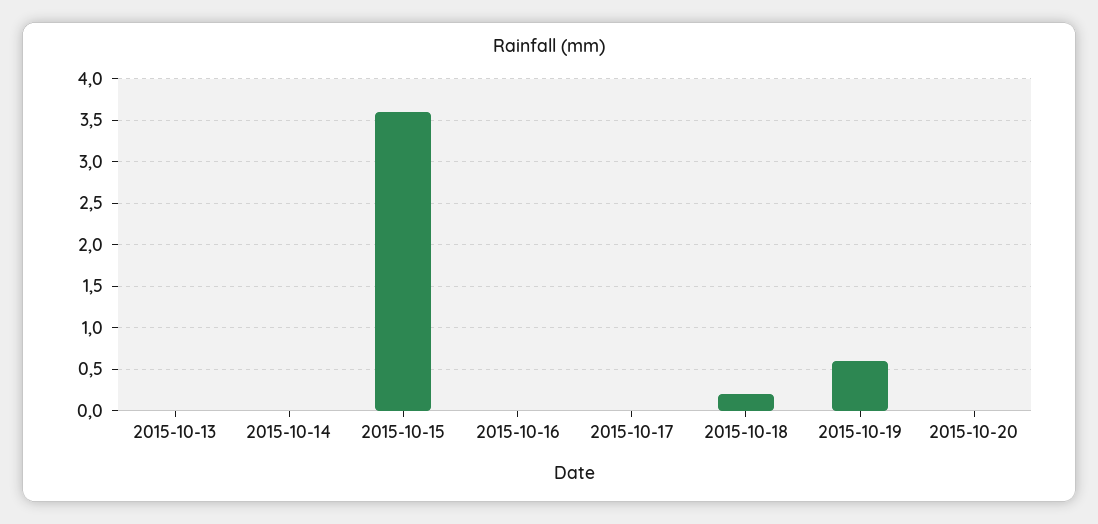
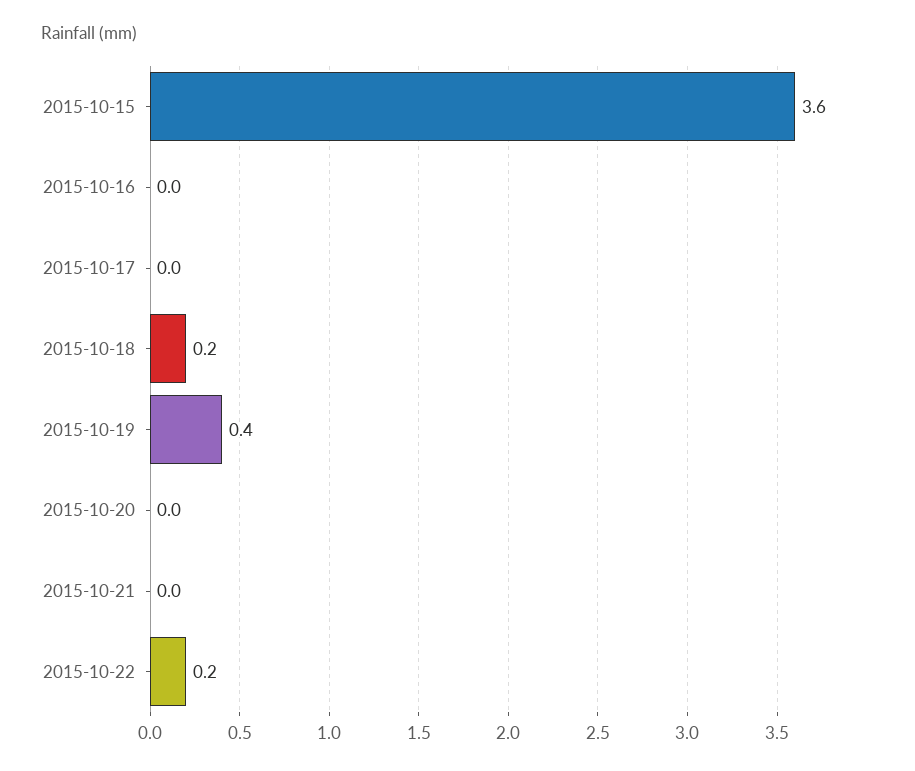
2015-10-13: 0 -> none
2015-10-14: 0 -> none
2015-10-19: 0.6 -> 0.4
2015-10-21: none -> 0
2015-10-22: none -> 0.2

